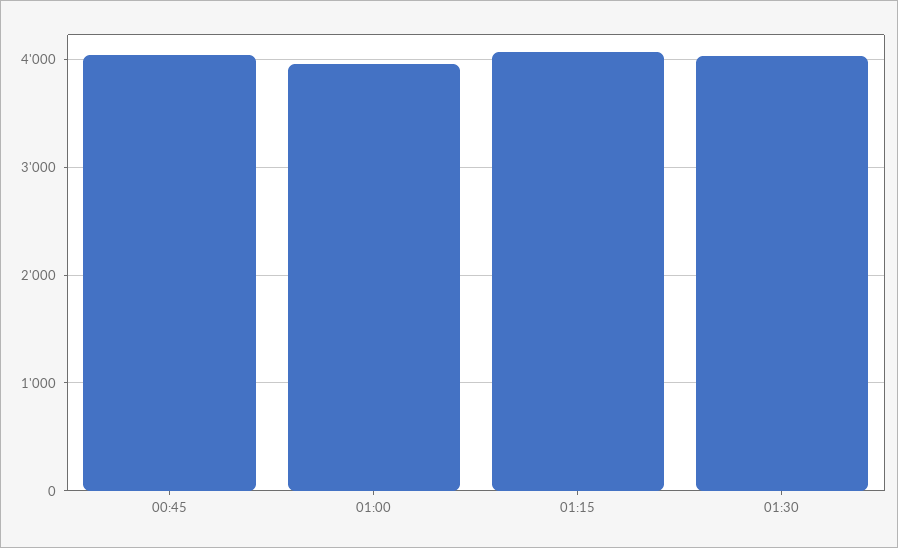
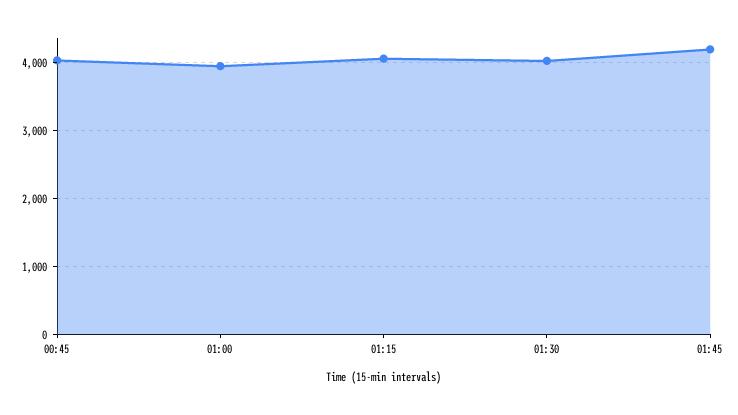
01:45: none -> 4200

